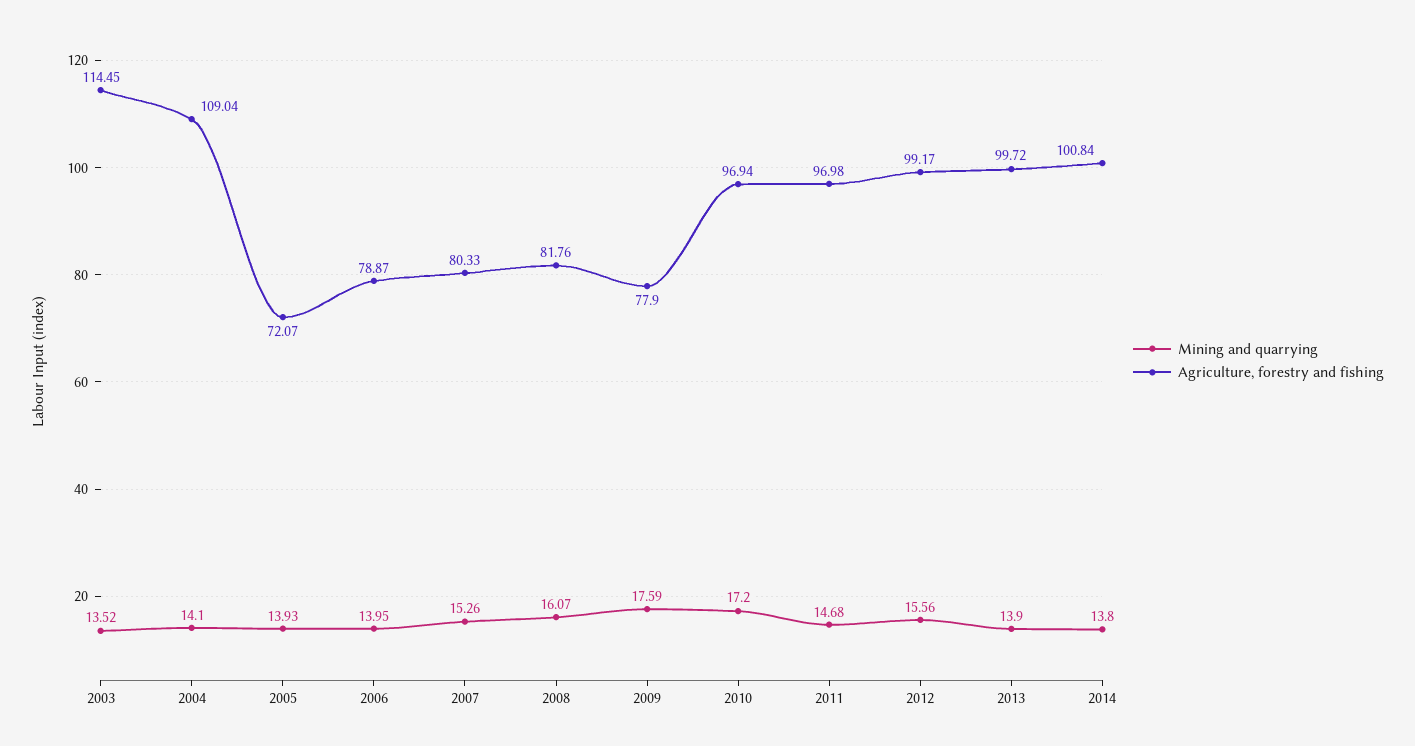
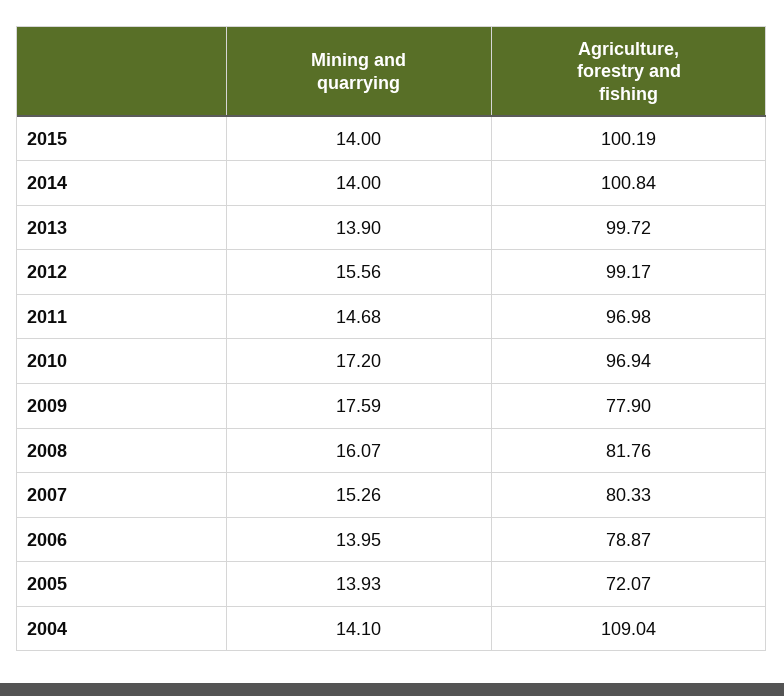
Mining and quarrying, 2003: 13.52 -> none
Agriculture, forestry and fishing, 2003: 114.45 -> none
Mining and quarrying, 2014: 13.8 -> 14
Mining and quarrying, 2015: none -> 14
Agriculture, forestry and fishing, 2015: none -> 100.19

